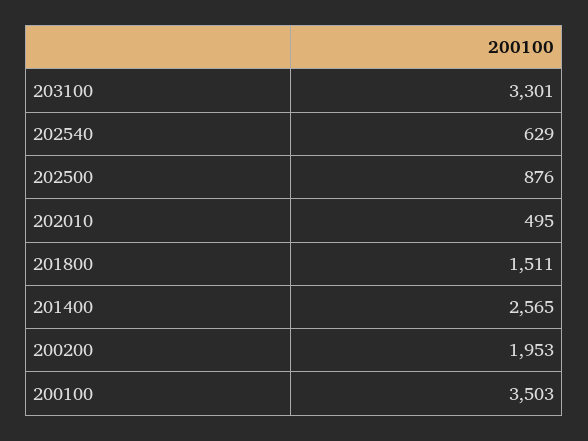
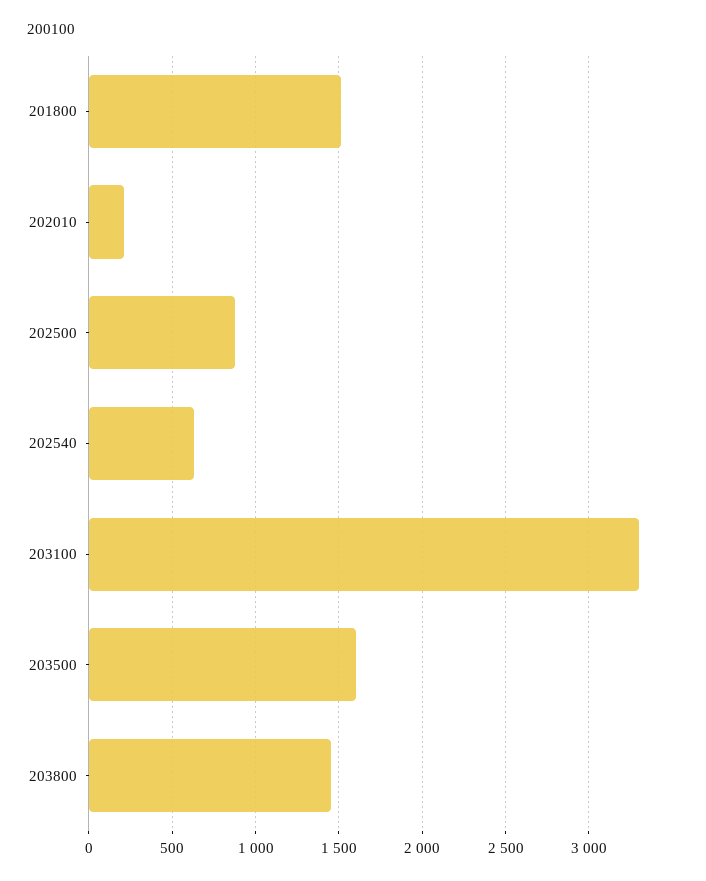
202010: 495 -> 200
201400: 2565 -> none
200200: 1953 -> none
200100: 3503 -> none
203500: none -> 1600
203800: none -> 1450

